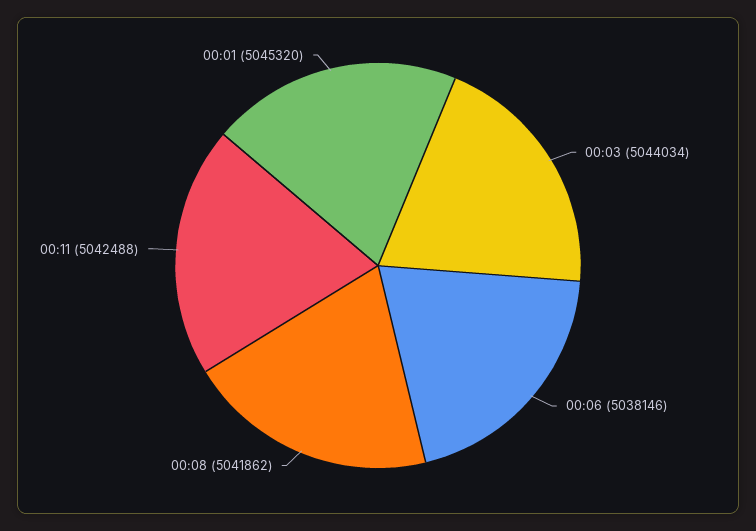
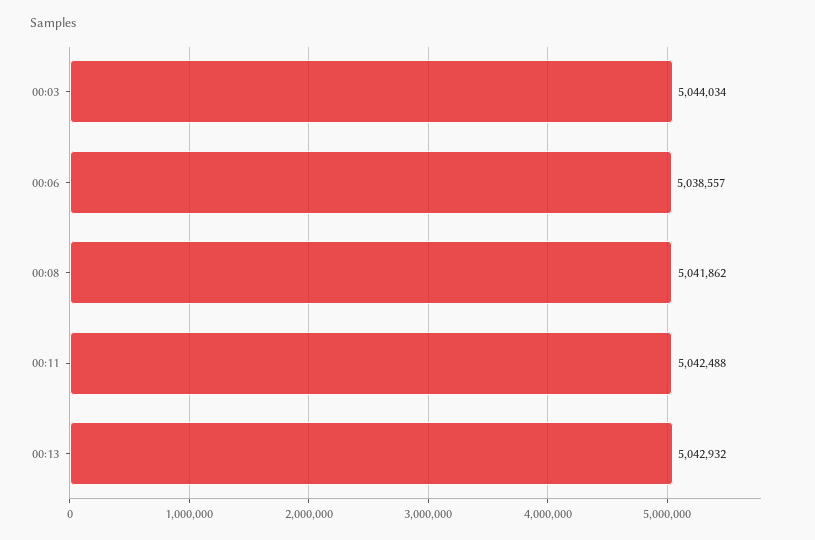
00:06: 5038146 -> 5038557
00:01: 5045320 -> none
00:13: none -> 5042932

